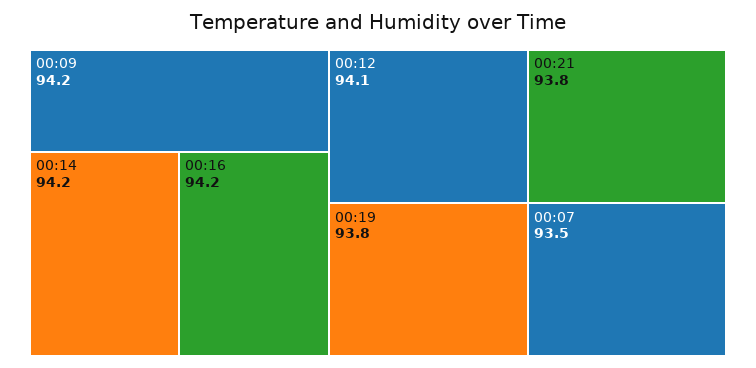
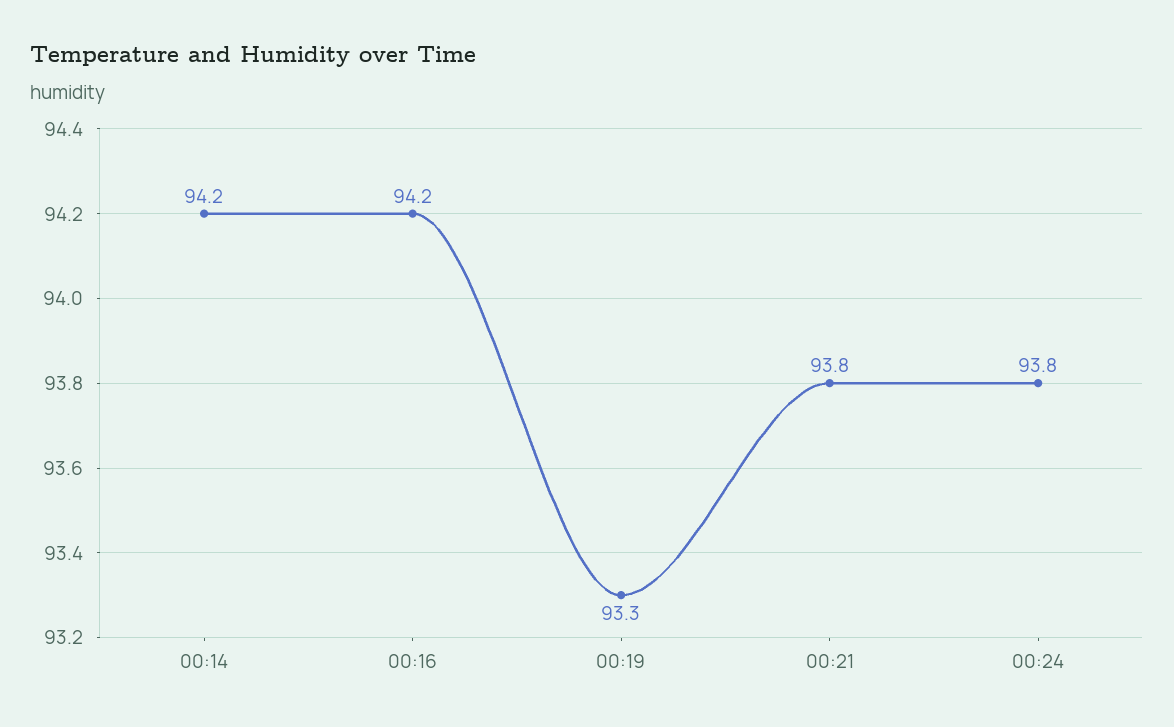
00:09: 94.2 -> none
00:12: 94.1 -> none
00:19: 93.8 -> 93.3
00:07: 93.5 -> none
00:24: none -> 93.8

